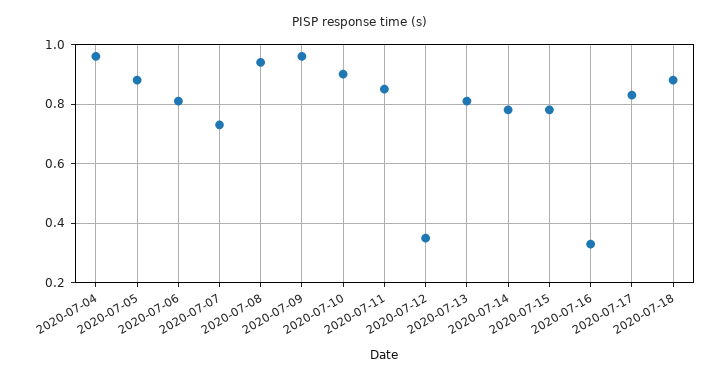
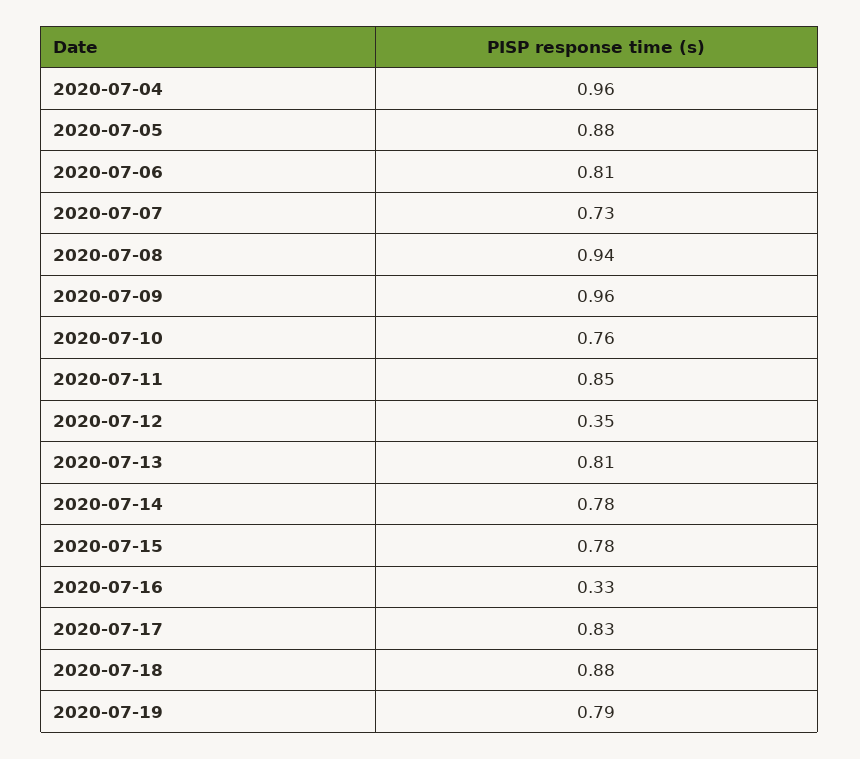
2020-07-10: 0.9 -> 0.76
2020-07-19: none -> 0.79

